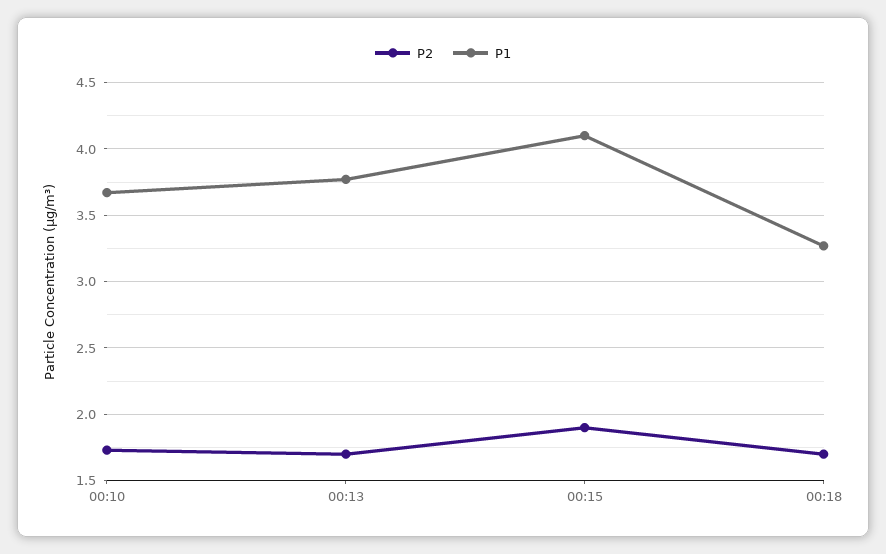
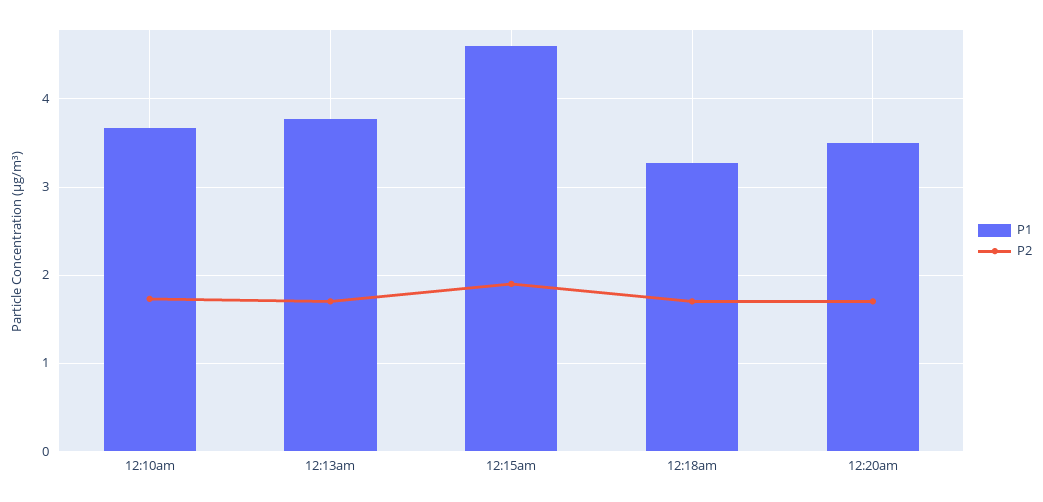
P1, 00:15: 4.1 -> 4.6
P1, 12:20am: none -> 3.5
P2, 12:20am: none -> 1.7

